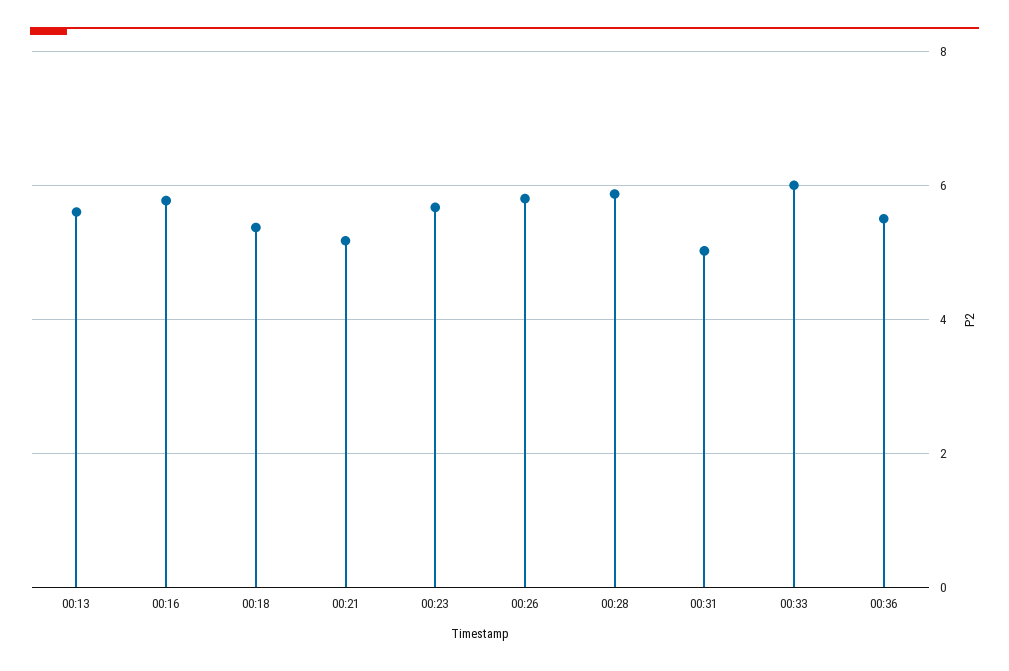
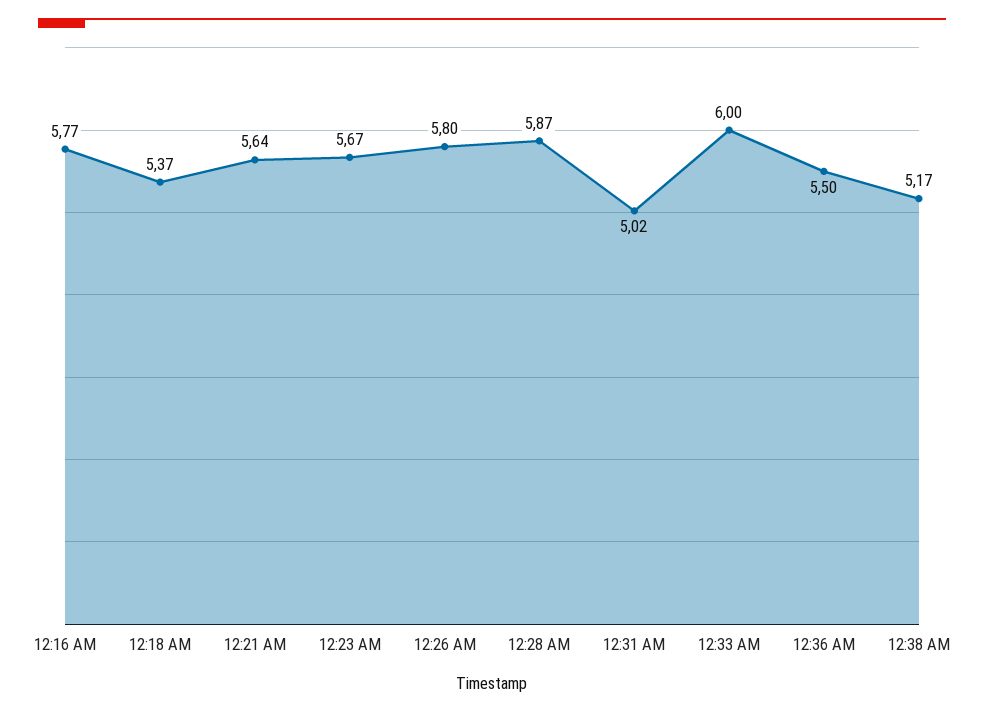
00:13: 5.6 -> none
00:21: 5.2 -> 5.64
12:38 AM: none -> 5.17

